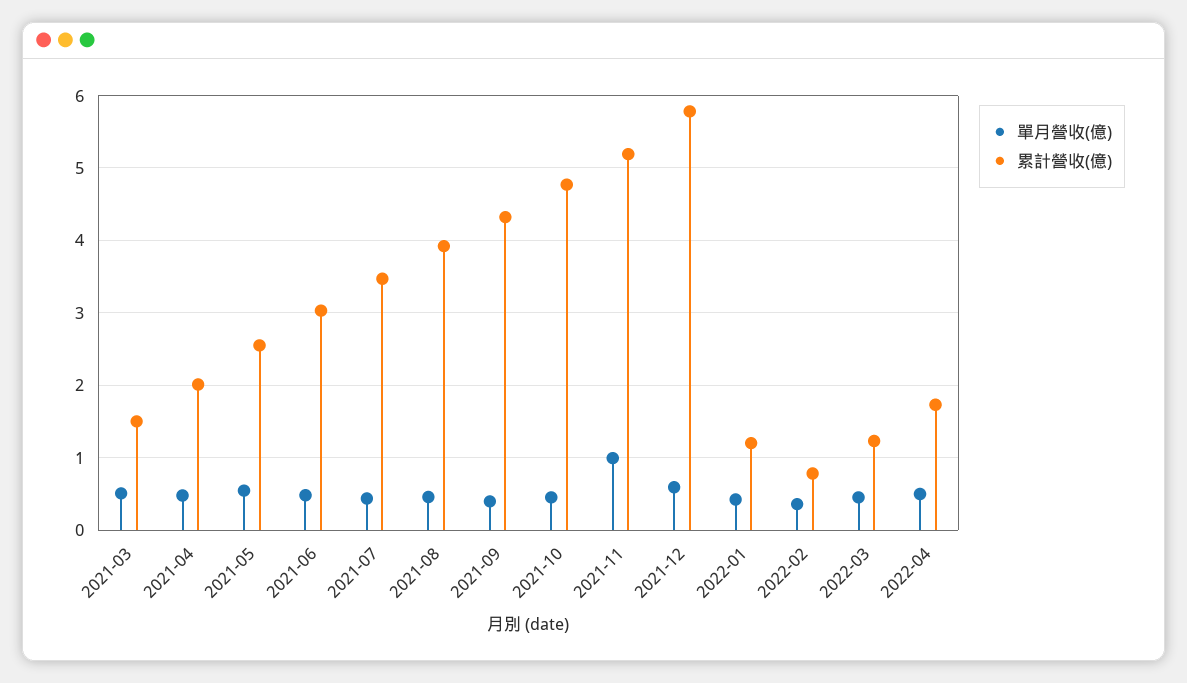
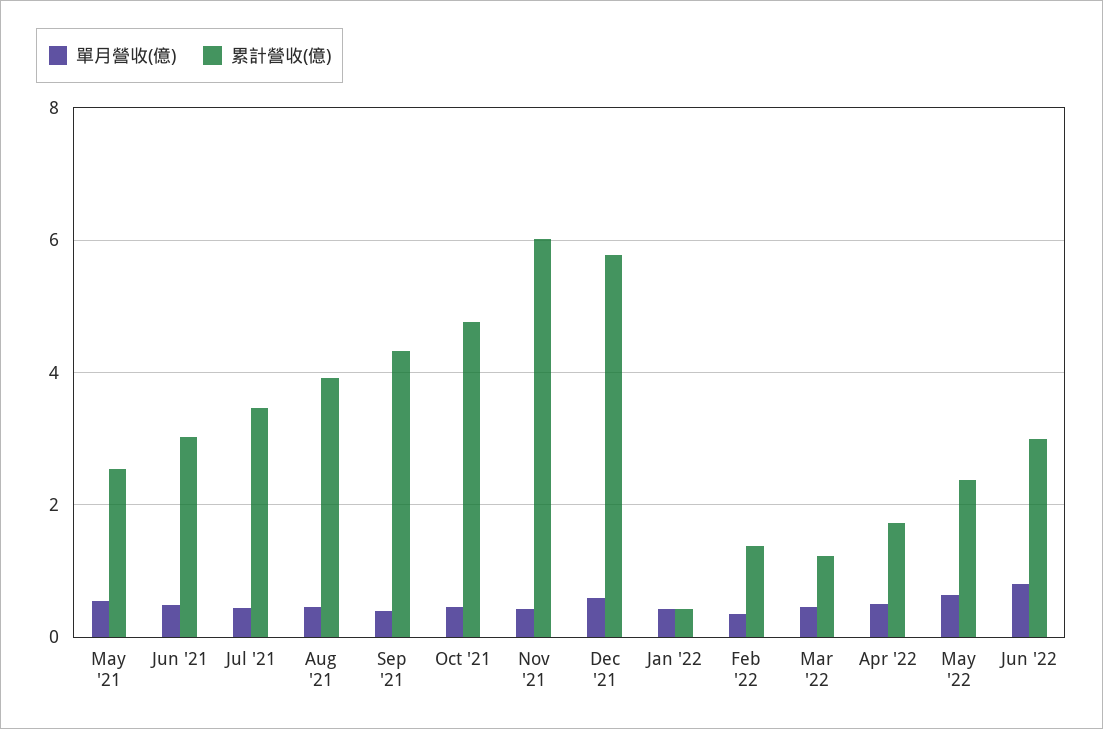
單月營收(億), 2021-03: 0.5 -> none
累計營收(億), 2021-03: 1.5 -> none
單月營收(億), 2021-04: 0.5 -> none
累計營收(億), 2021-04: 2 -> none
單月營收(億), 2021-11: 1 -> 0.4
累計營收(億), 2021-11: 5.2 -> 6
累計營收(億), 2022-01: 1.2 -> 0.4
累計營收(億), 2022-02: 0.8 -> 1.4
單月營收(億), May '22: none -> 0.6
累計營收(億), May '22: none -> 2.4
單月營收(億), Jun '22: none -> 0.8
累計營收(億), Jun '22: none -> 3

